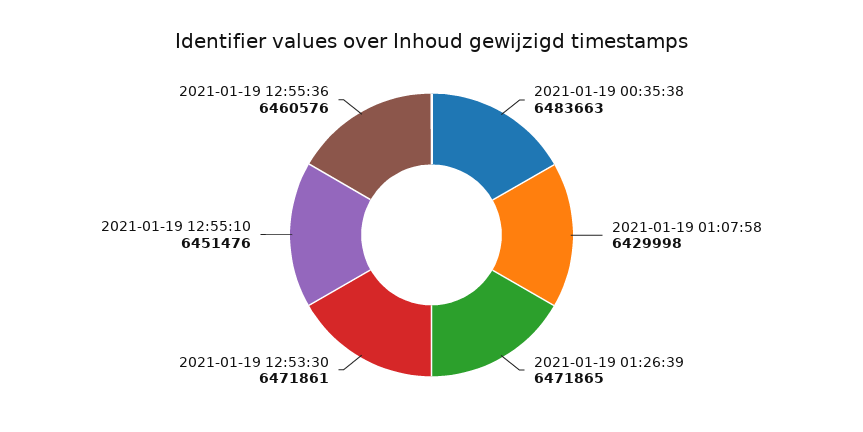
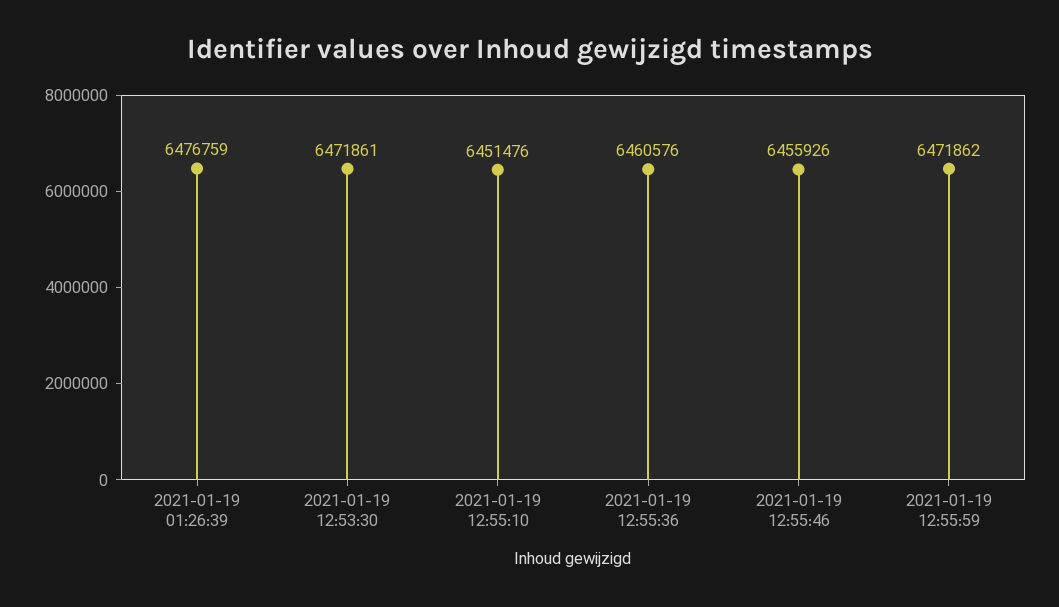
2021-01-19 00:35:38: 6483663 -> none
2021-01-19 01:07:58: 6429998 -> none
2021-01-19 01:26:39: 6471865 -> 6476759
2021-01-19 12:55:46: none -> 6455926
2021-01-19 12:55:59: none -> 6471862

